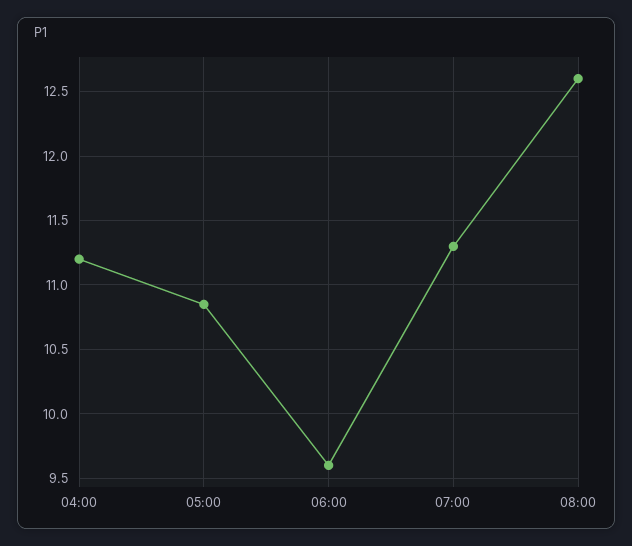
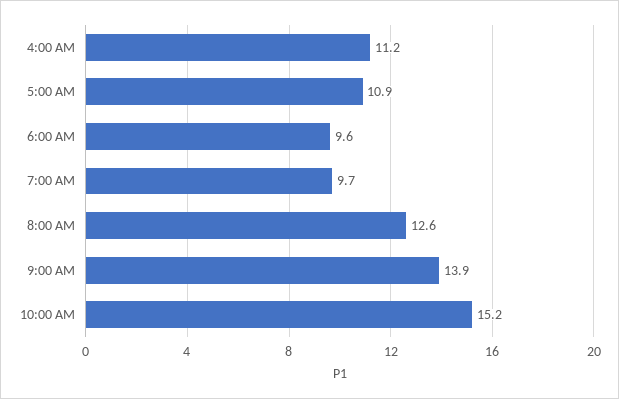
07:00: 11.3 -> 9.7
9:00 AM: none -> 13.9
10:00 AM: none -> 15.2

